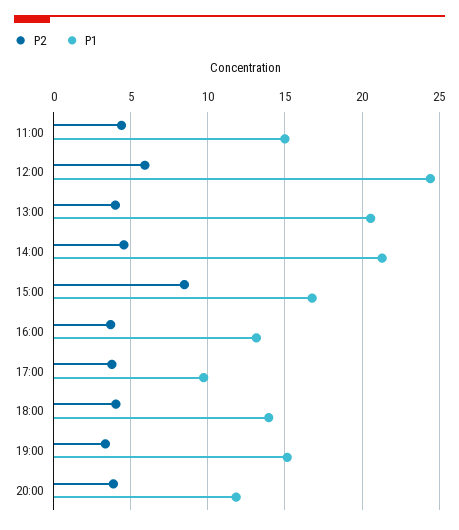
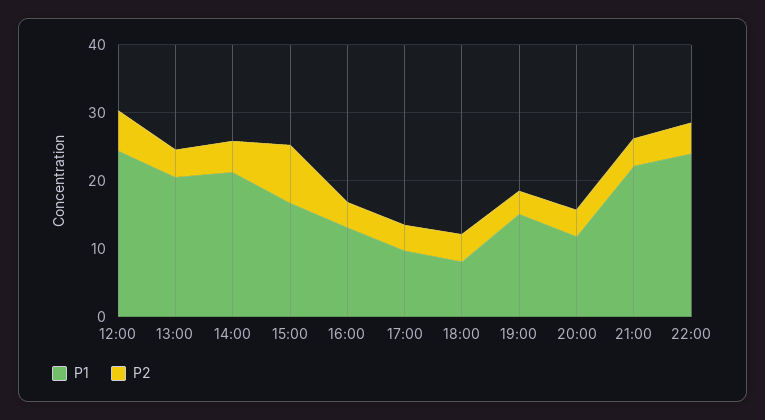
P2, 11:00: 4.5 -> none
P1, 11:00: 15 -> none
P1, 18:00: 14 -> 8
P1, 21:00: none -> 22
P2, 21:00: none -> 4
P1, 22:00: none -> 24
P2, 22:00: none -> 4

